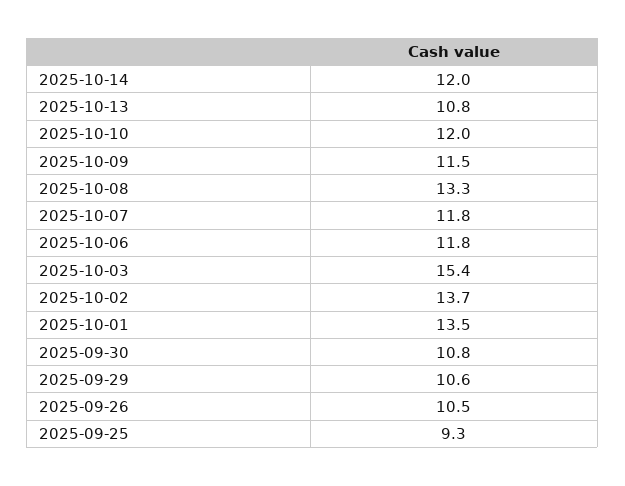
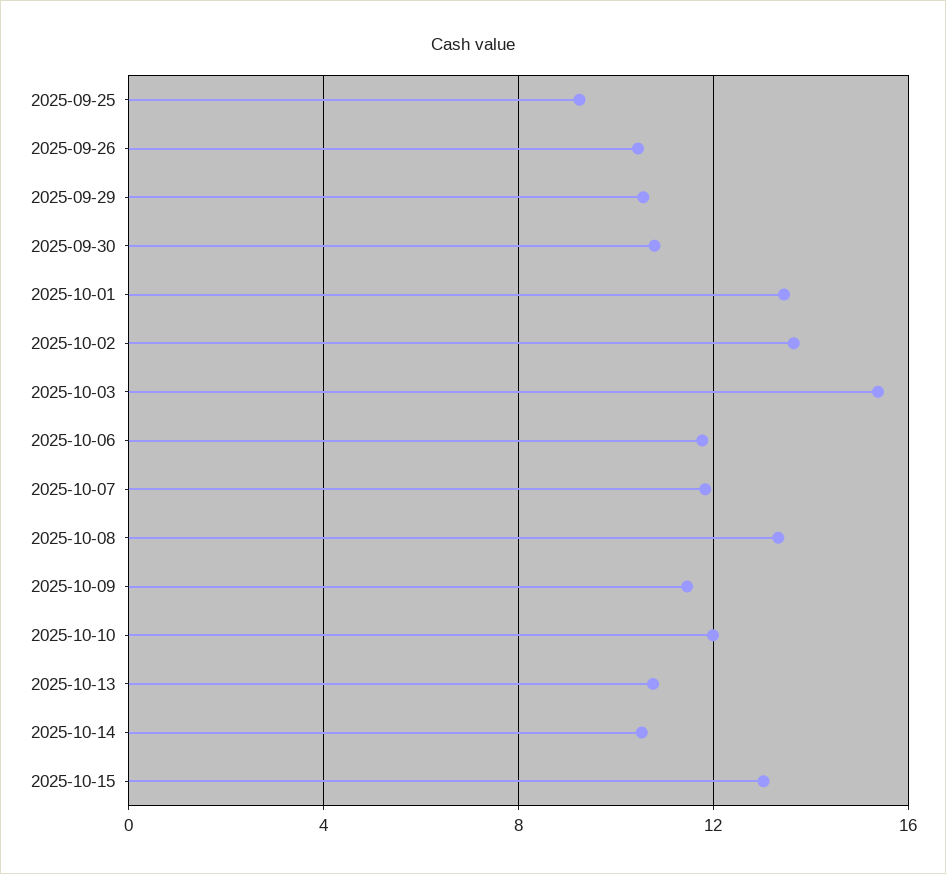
2025-10-14: 12 -> 10.5
2025-10-15: none -> 13

